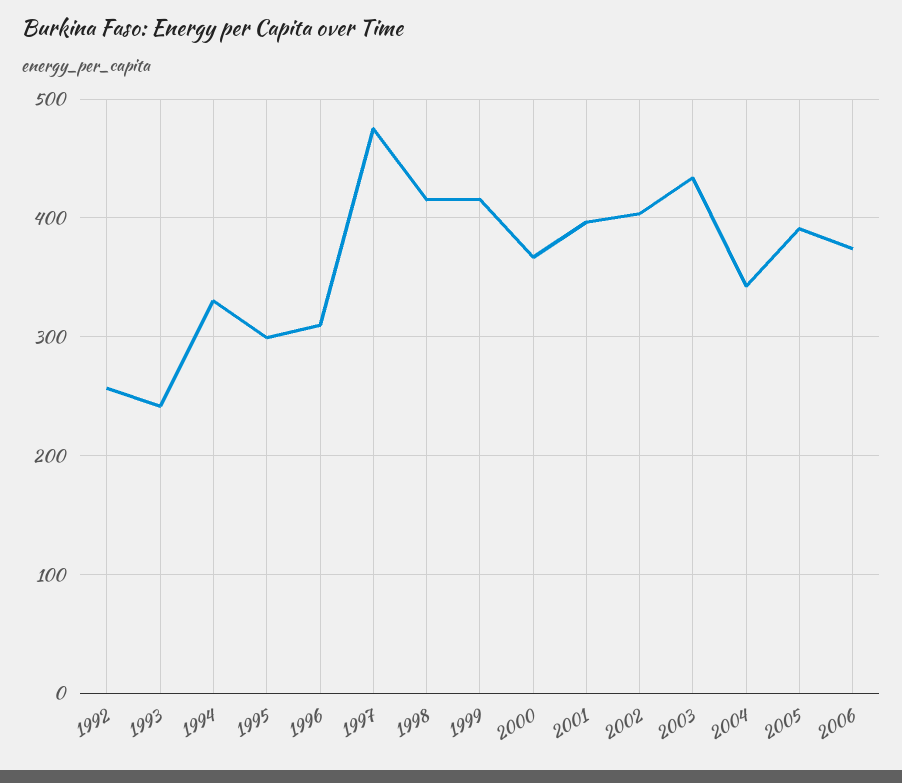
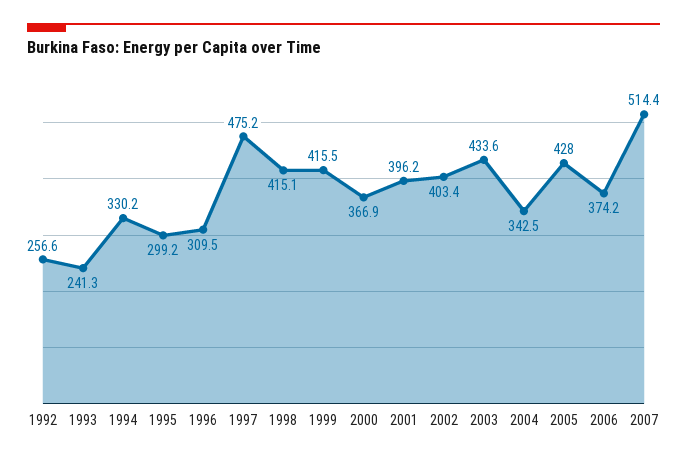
2005: 390 -> 428
2007: none -> 514.4

